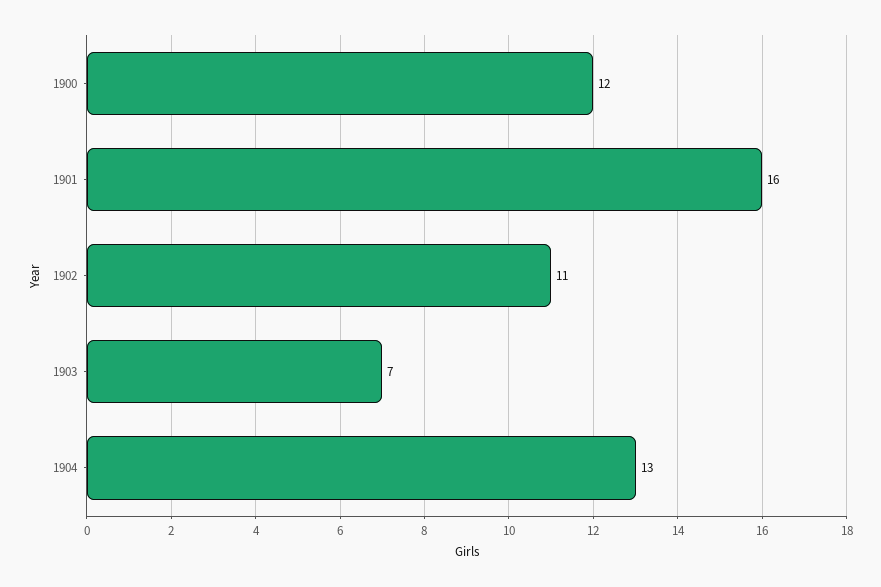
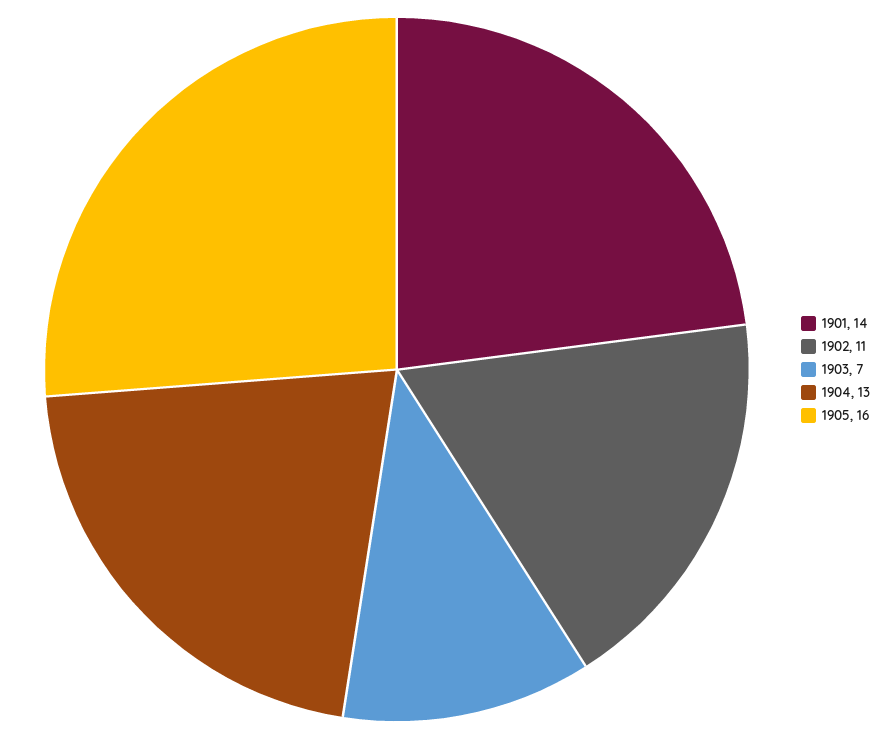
1900: 12 -> none
1901: 16 -> 14
1905: none -> 16

